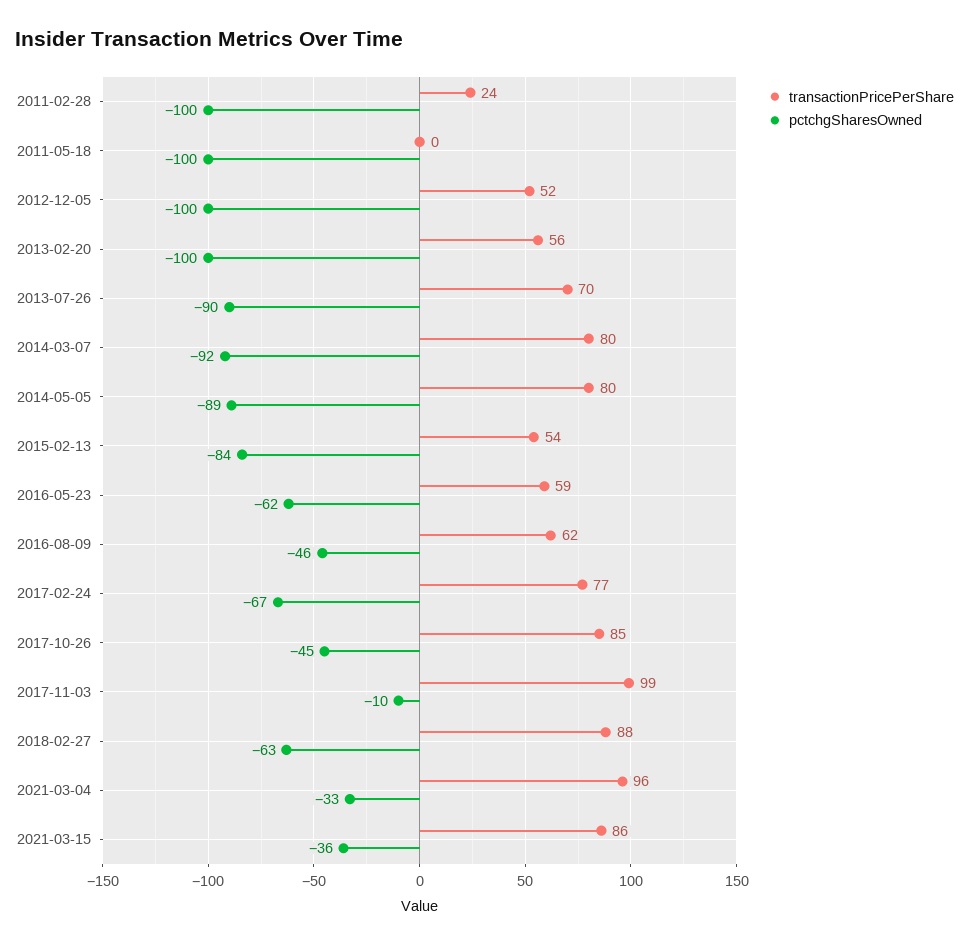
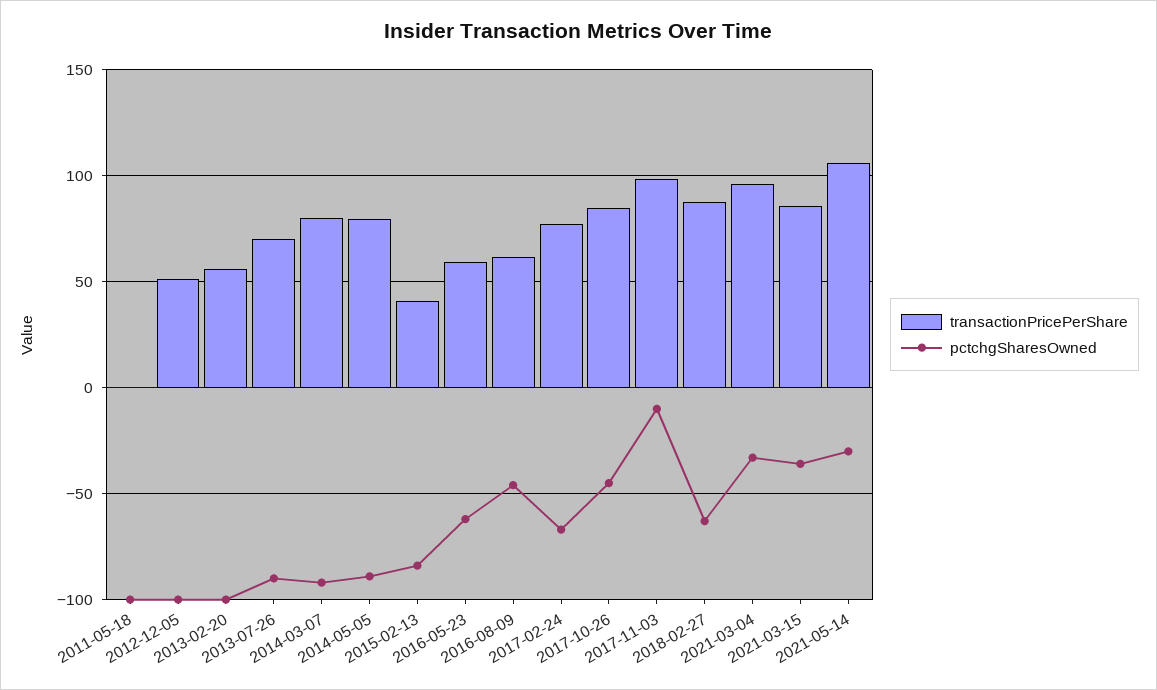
transactionPricePerShare, 2011-02-28: 24 -> none
pctchgSharesOwned, 2011-02-28: -100 -> none
transactionPricePerShare, 2015-02-13: 54 -> 40
transactionPricePerShare, 2021-05-14: none -> 105
pctchgSharesOwned, 2021-05-14: none -> -30

